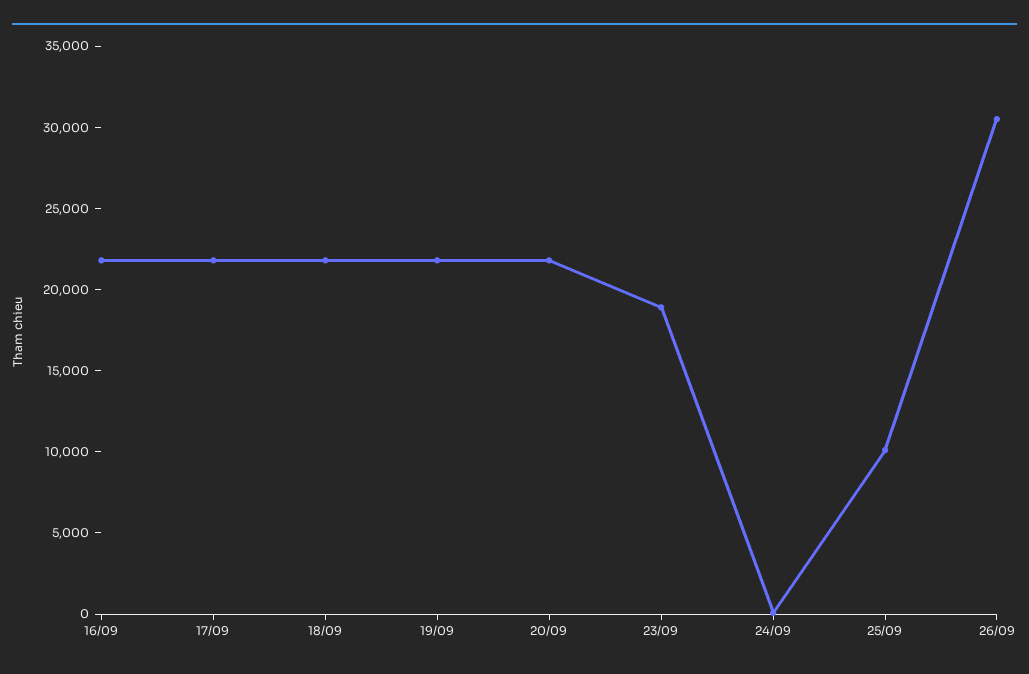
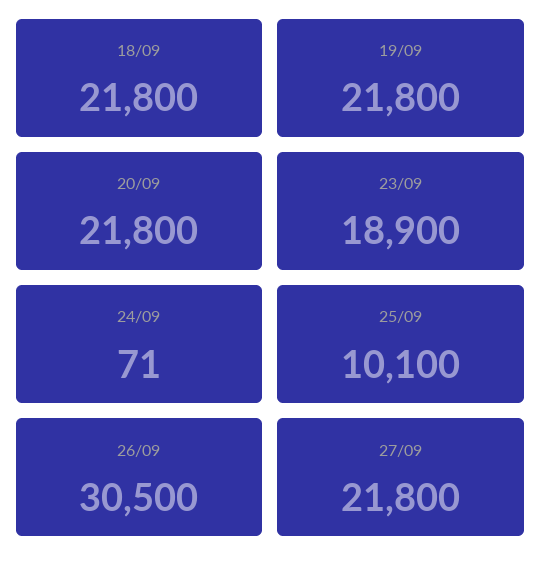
16/09: 22000 -> none
17/09: 22000 -> none
27/09: none -> 21800

